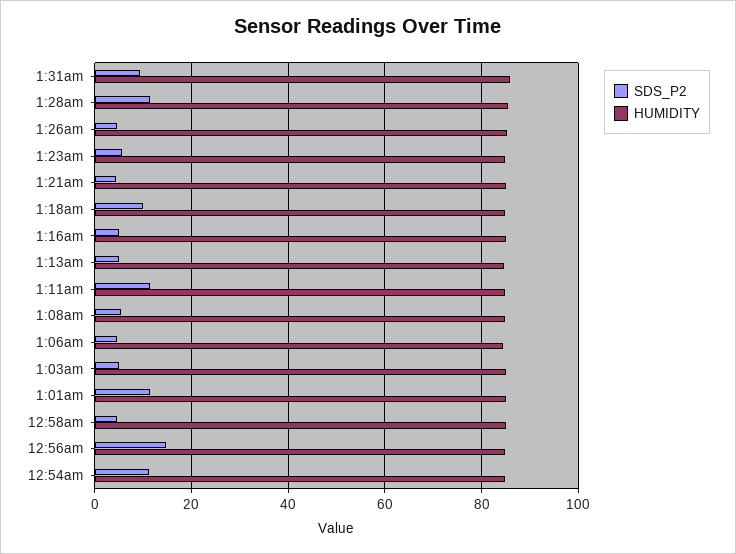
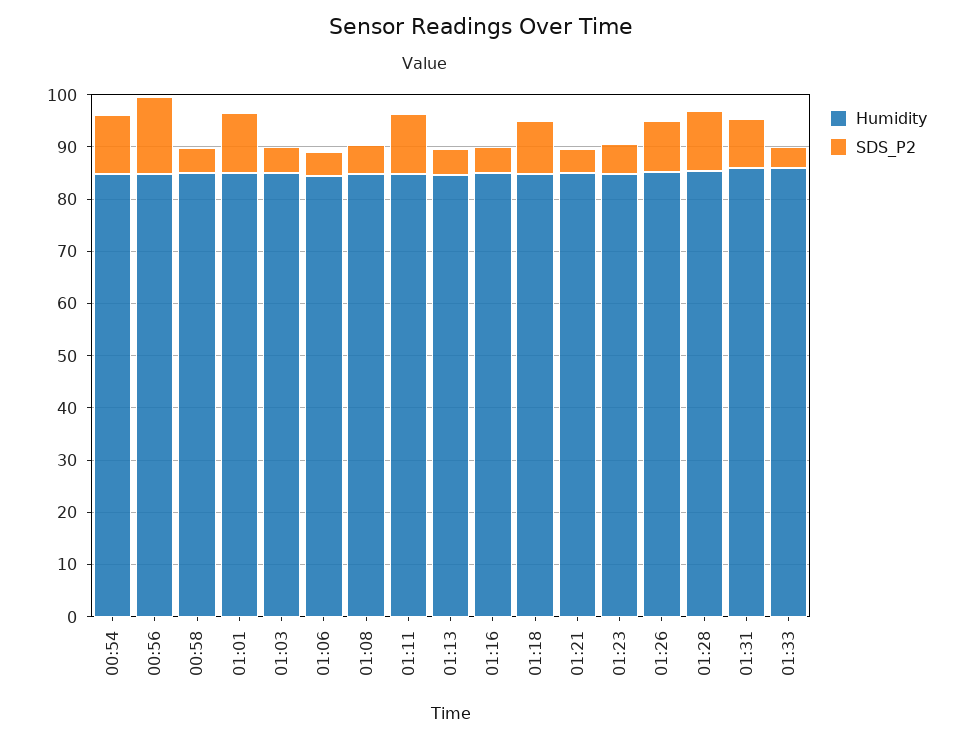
SDS_P2, 1:26am: 4 -> 10
HUMIDITY, 01:33: none -> 86
SDS_P2, 01:33: none -> 4

